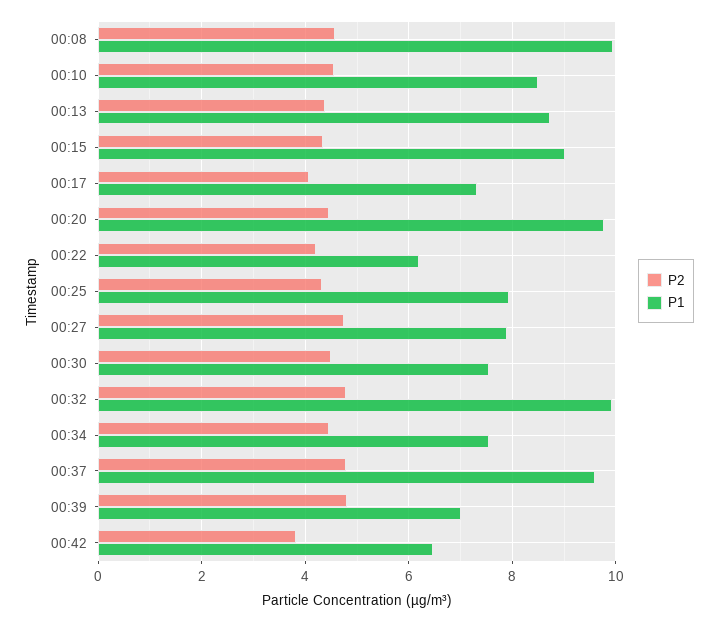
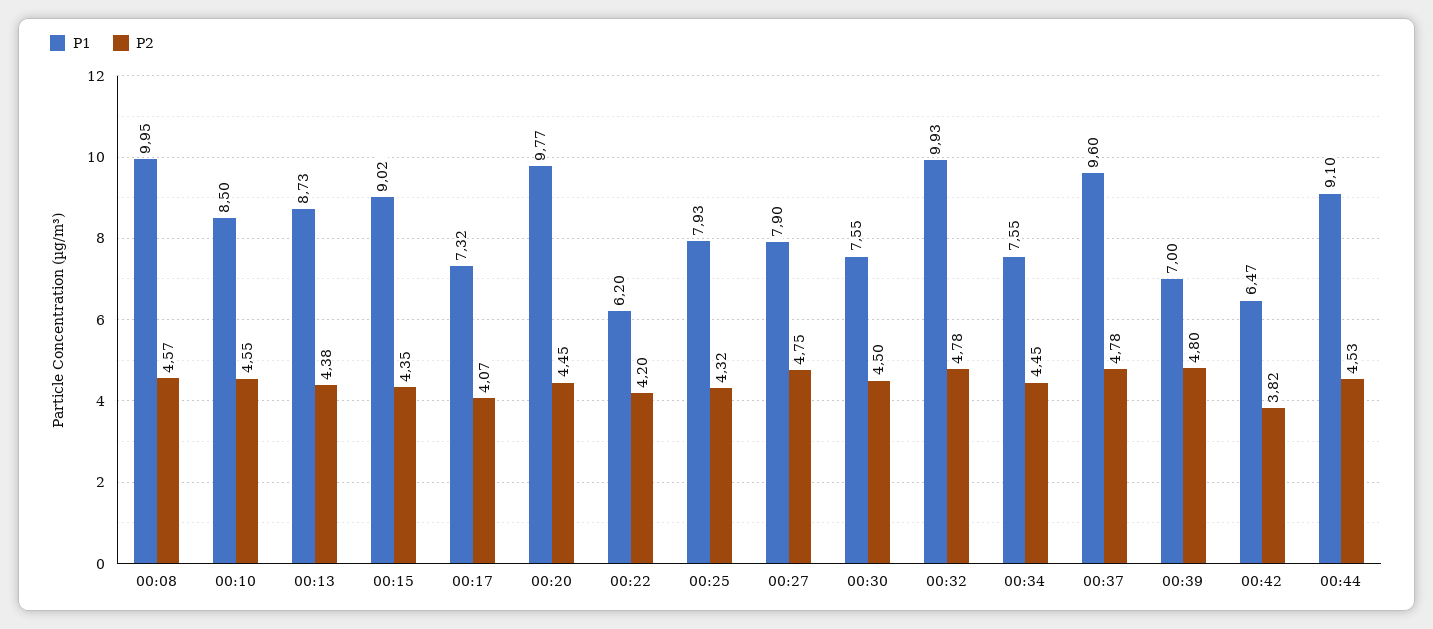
P1, 00:44: none -> 9.1
P2, 00:44: none -> 4.53

